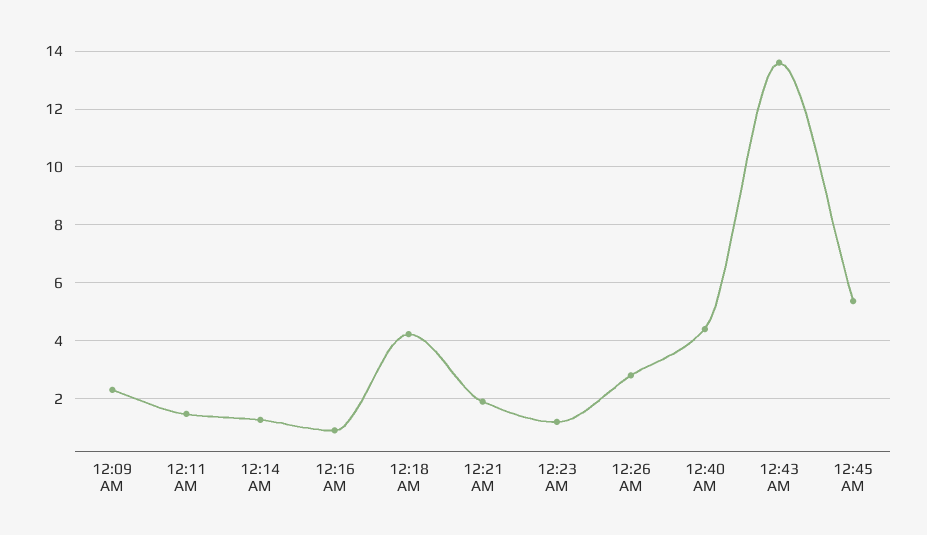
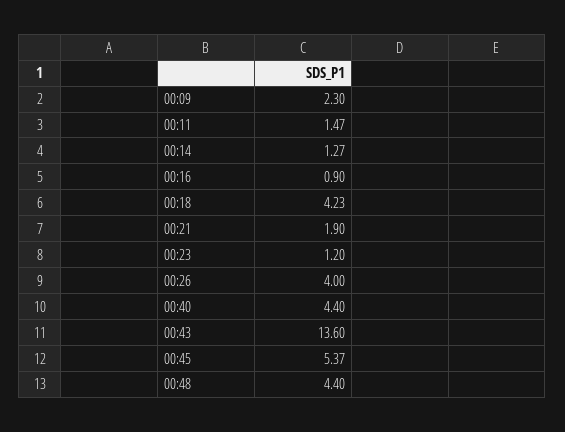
12:26 AM: 2.75 -> 4
00:48: none -> 4.4

